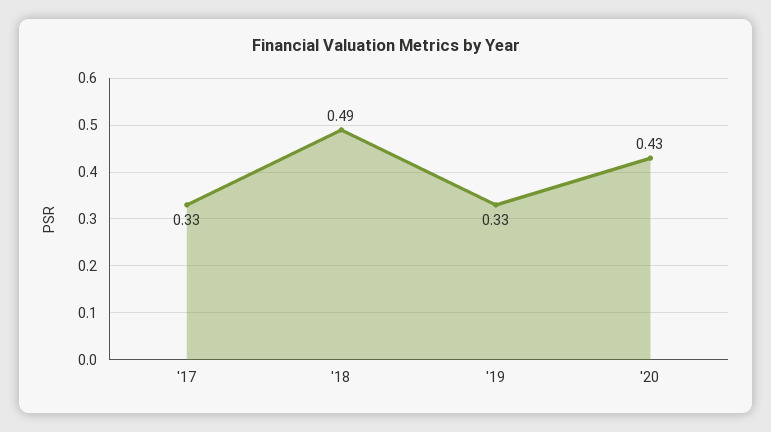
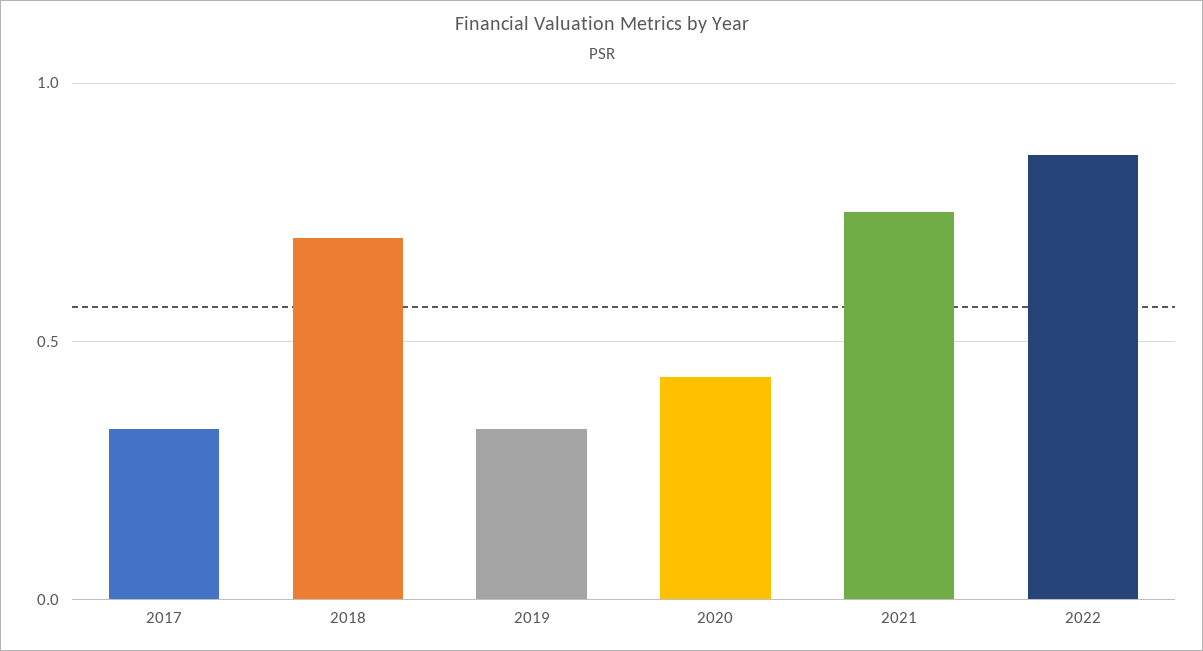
'18: 0.49 -> 0.7
2021: none -> 0.75
2022: none -> 0.85

